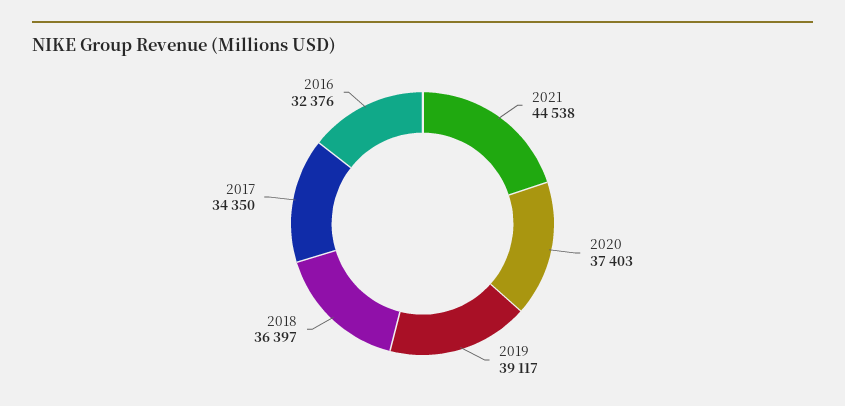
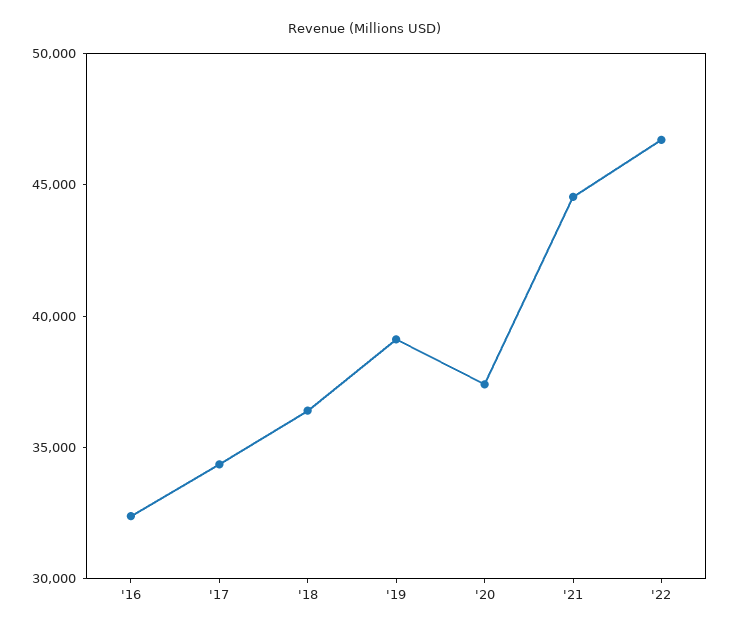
'22: none -> 47000

